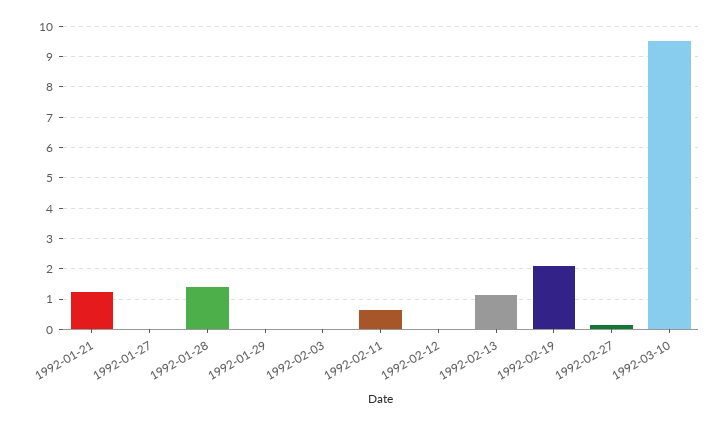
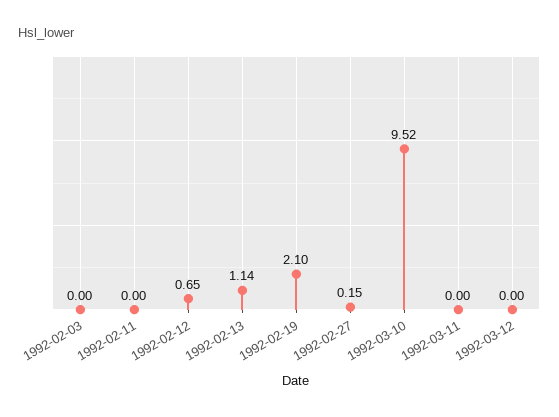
1992-01-21: 1.2 -> none
1992-01-27: 0 -> none
1992-01-28: 1.4 -> none
1992-01-29: 0 -> none
1992-02-11: 0.6 -> 0
1992-02-12: 0 -> 0.65
1992-03-11: none -> 0
1992-03-12: none -> 0

